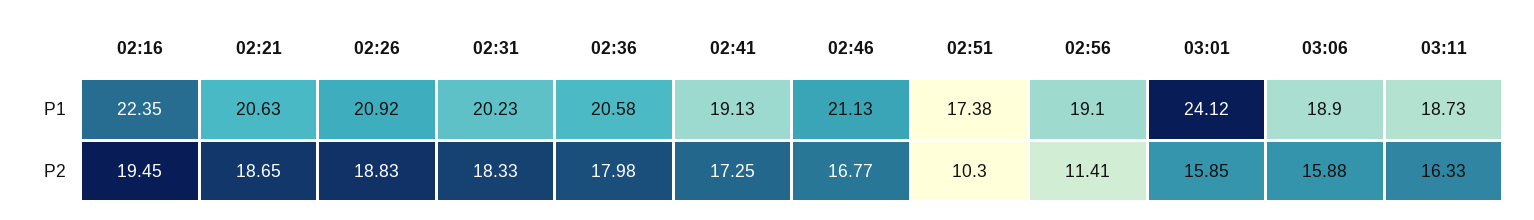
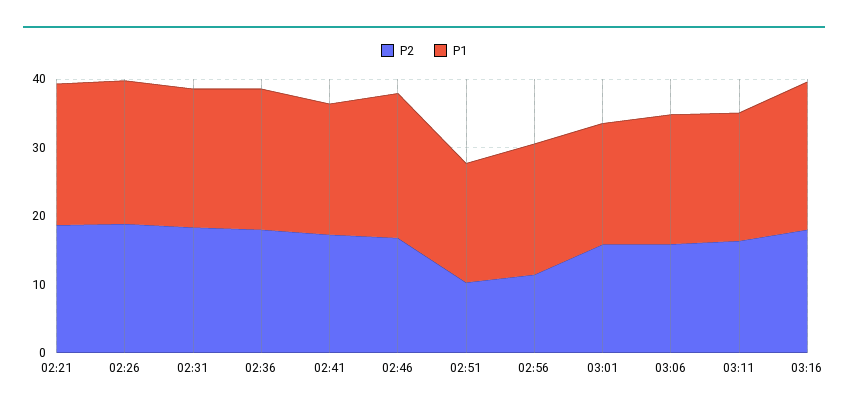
P1, 02:16: 22.35 -> none
P1, 03:01: 24.12 -> 18
P2, 02:16: 19.45 -> none
P2, 03:16: none -> 18
P1, 03:16: none -> 22

